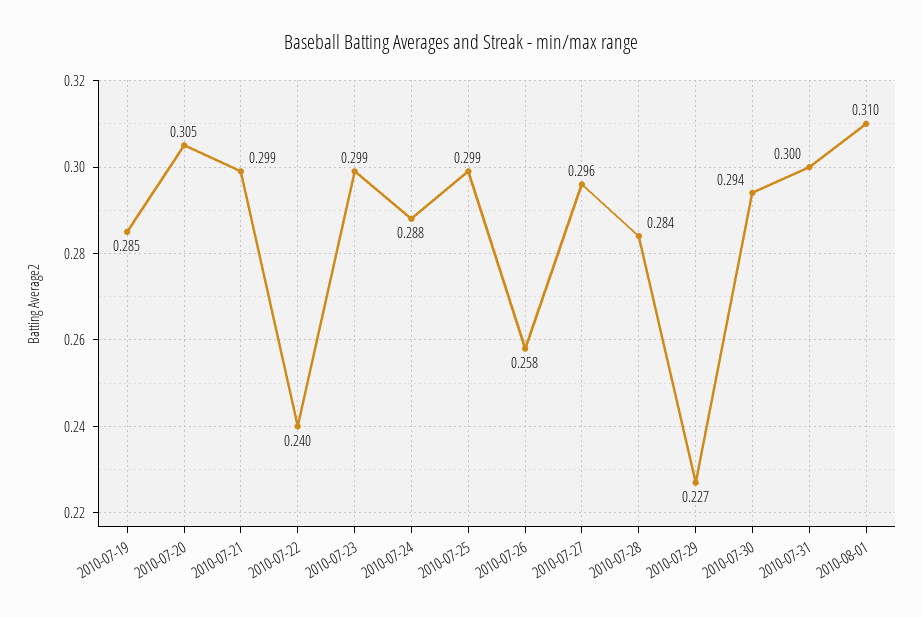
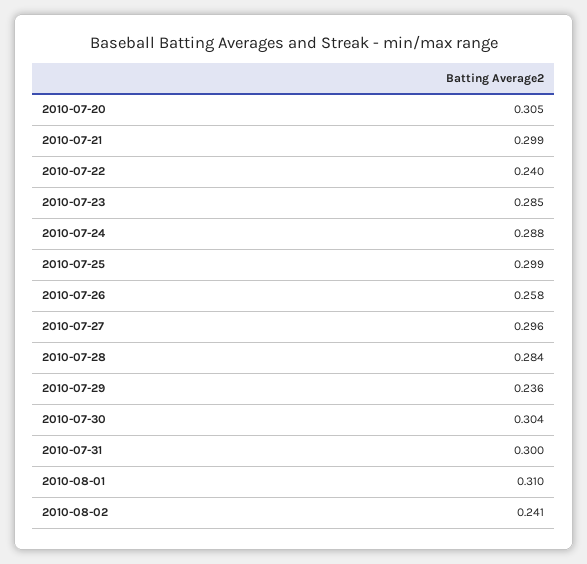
2010-07-19: 0.285 -> none
2010-07-23: 0.299 -> 0.285
2010-07-29: 0.227 -> 0.236
2010-07-30: 0.294 -> 0.304
2010-08-02: none -> 0.241

